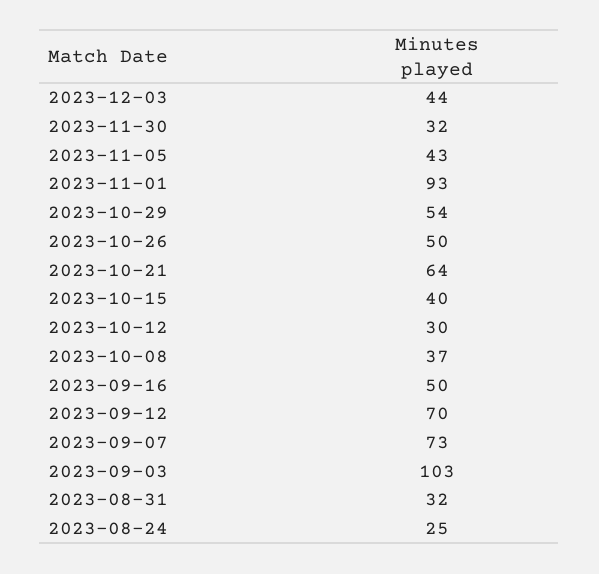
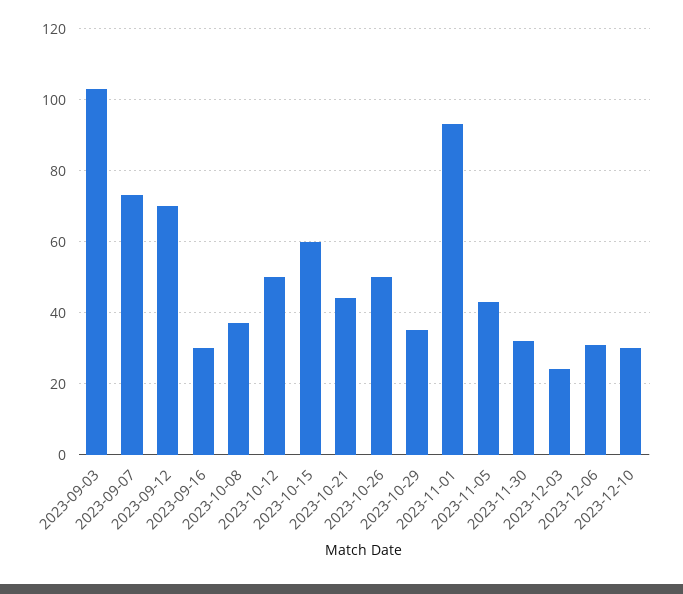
2023-12-03: 44 -> 25
2023-10-29: 54 -> 35
2023-10-21: 64 -> 45
2023-10-15: 40 -> 60
2023-10-12: 30 -> 50
2023-09-16: 50 -> 30
2023-08-31: 32 -> none
2023-08-24: 25 -> none
2023-12-06: none -> 30
2023-12-10: none -> 30

